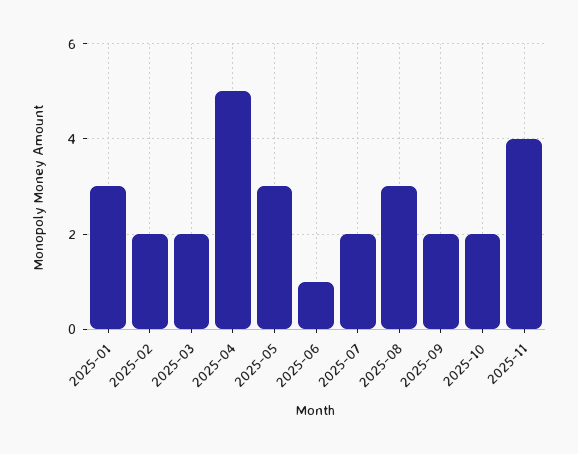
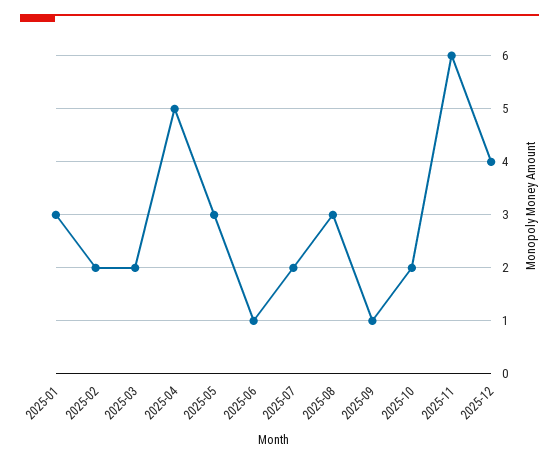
2025-09: 2 -> 1
2025-11: 4 -> 6
2025-12: none -> 4

